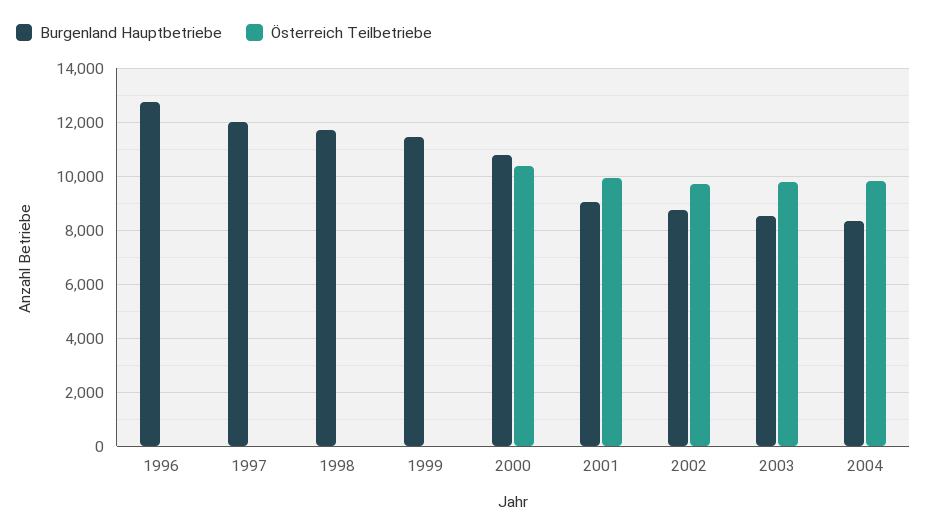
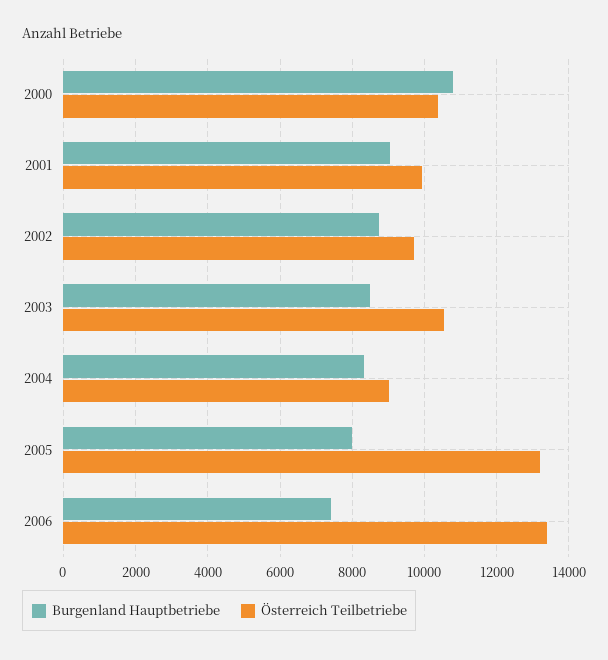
Burgenland Hauptbetriebe, 1996: 12750 -> none
Österreich Teilbetriebe, 1996: 0 -> none
Burgenland Hauptbetriebe, 1997: 12000 -> none
Österreich Teilbetriebe, 1997: 0 -> none
Burgenland Hauptbetriebe, 1998: 11750 -> none
Österreich Teilbetriebe, 1998: 0 -> none
Burgenland Hauptbetriebe, 1999: 11500 -> none
Österreich Teilbetriebe, 1999: 0 -> none
Österreich Teilbetriebe, 2003: 9750 -> 10600
Österreich Teilbetriebe, 2004: 9750 -> 9000
Burgenland Hauptbetriebe, 2005: none -> 8000
Österreich Teilbetriebe, 2005: none -> 13200
Burgenland Hauptbetriebe, 2006: none -> 7400
Österreich Teilbetriebe, 2006: none -> 13400

